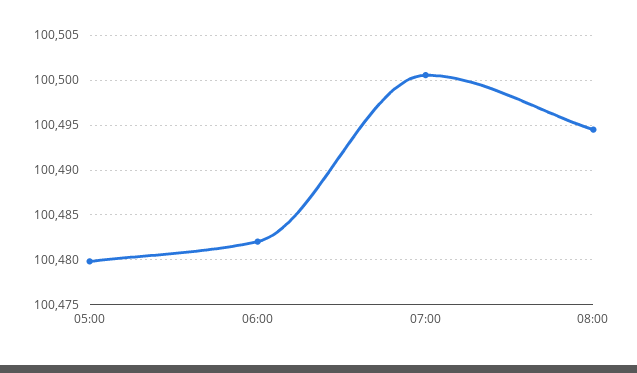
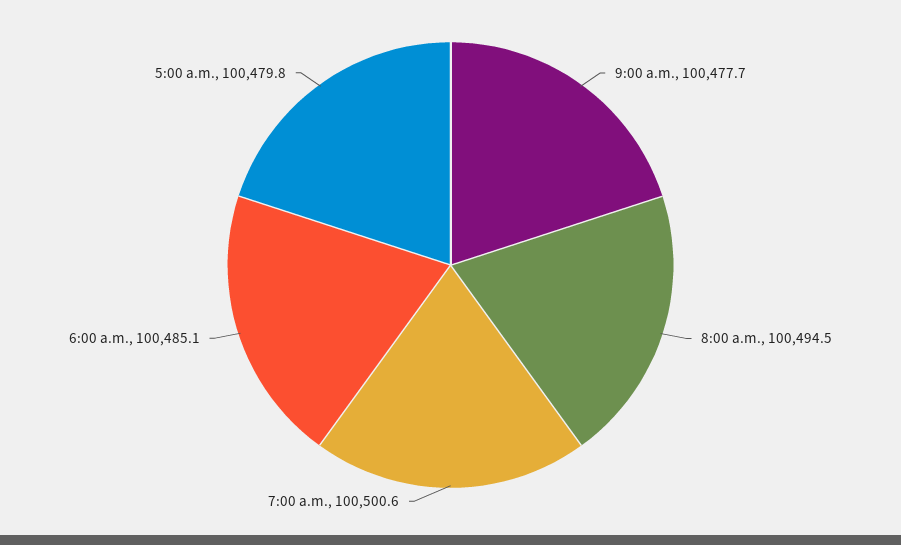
06:00: 100482 -> 100485.1
9:00 a.m.: none -> 100477.7

